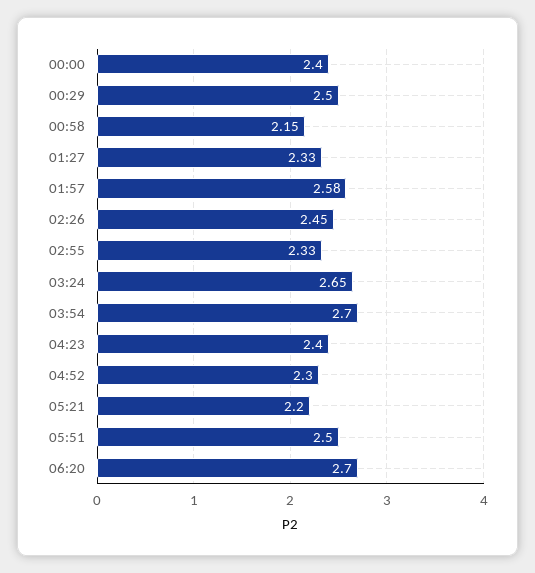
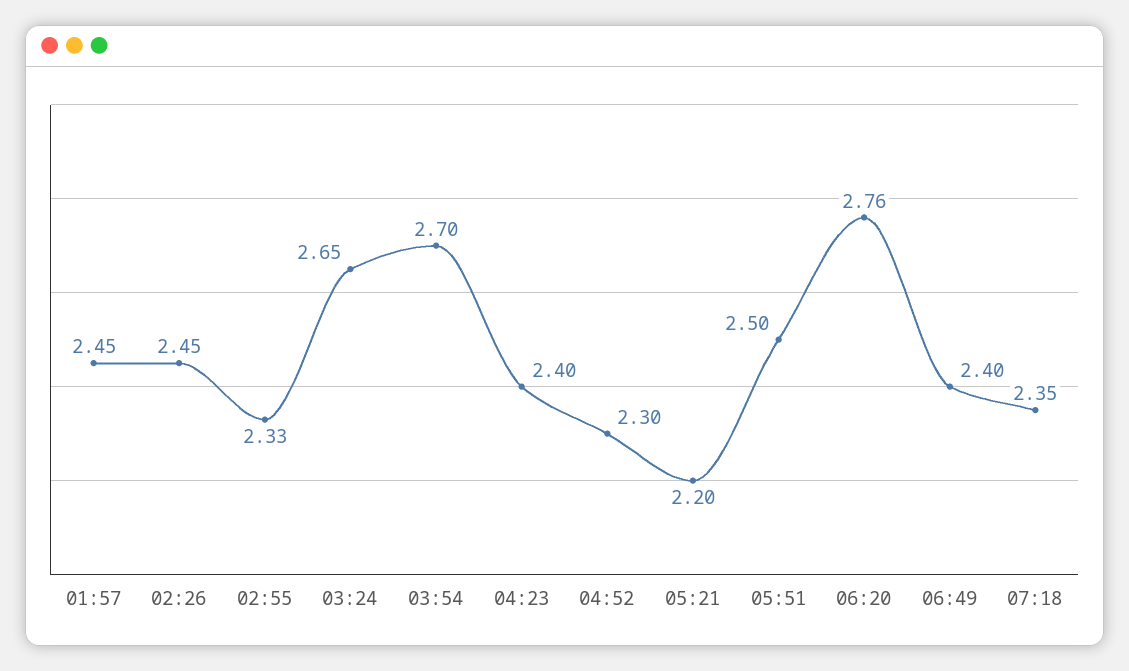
00:00: 2.4 -> none
00:29: 2.5 -> none
00:58: 2.15 -> none
01:27: 2.33 -> none
01:57: 2.58 -> 2.45
06:20: 2.7 -> 2.76
06:49: none -> 2.4
07:18: none -> 2.35

